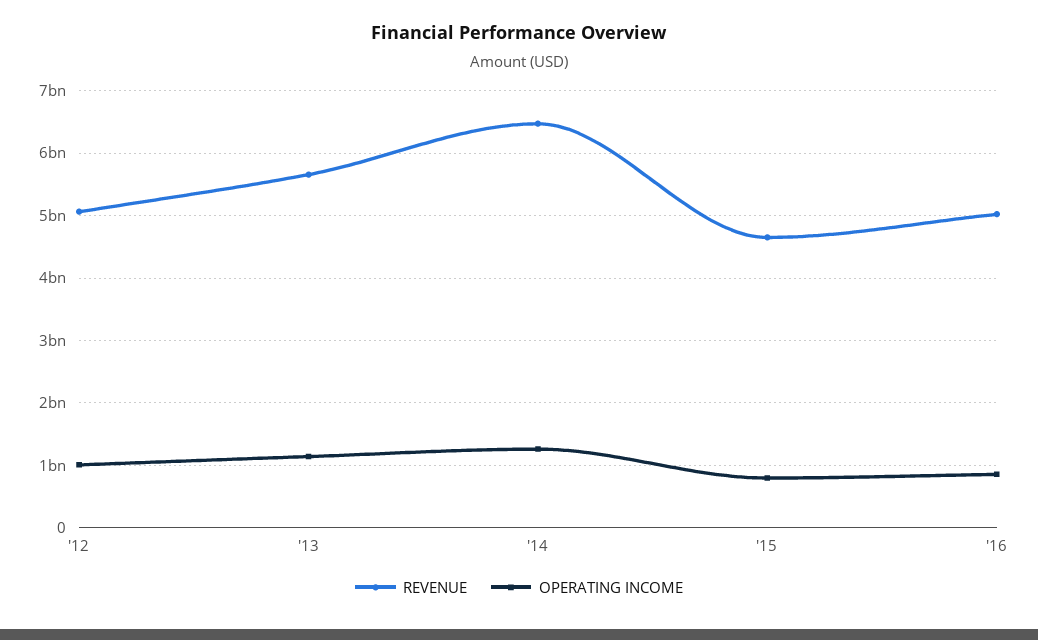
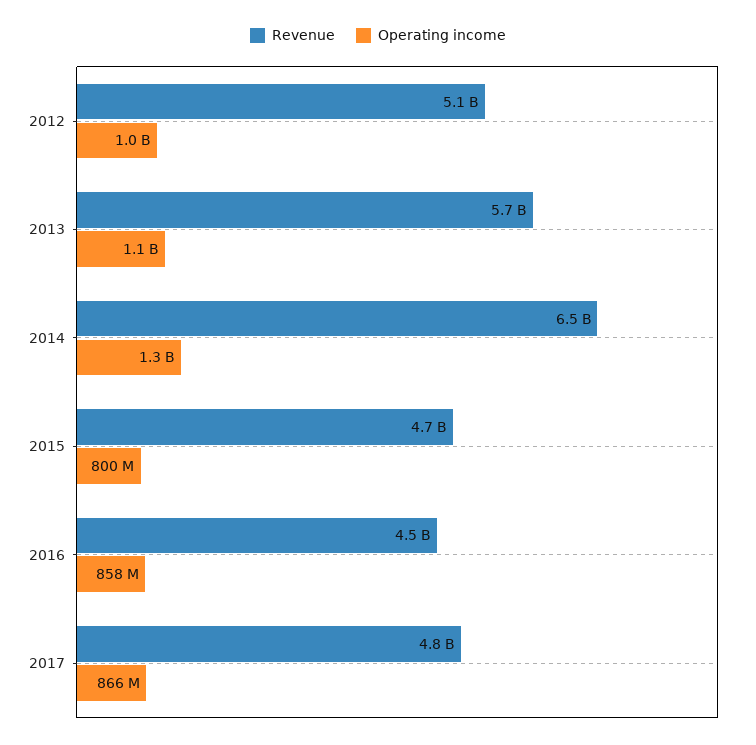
REVENUE, '16: 5000000000 -> 4500000000
REVENUE, 2017: none -> 4800000000
OPERATING INCOME, 2017: none -> 866000000

